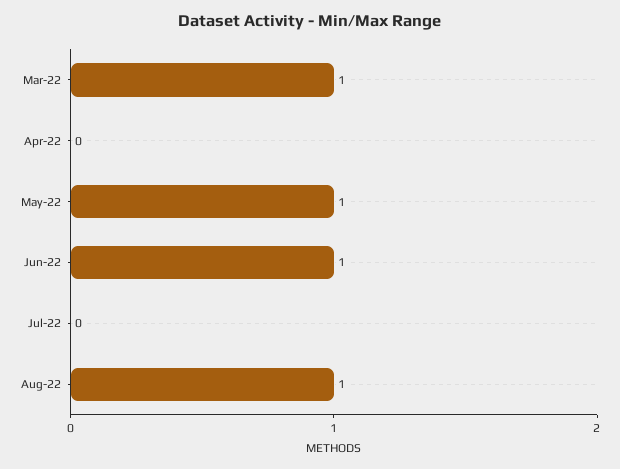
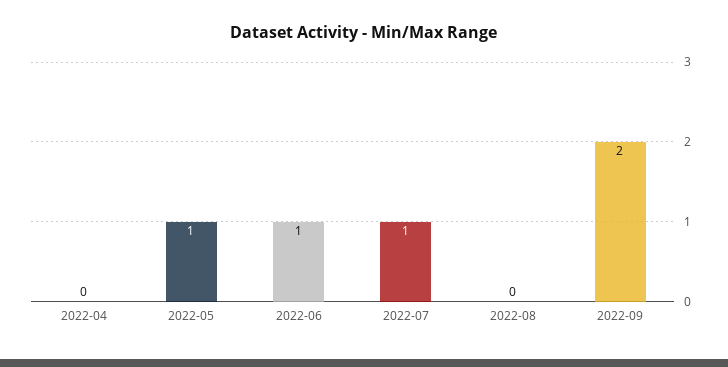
Mar-22: 1 -> none
Jul-22: 0 -> 1
Aug-22: 1 -> 0
2022-09: none -> 2

